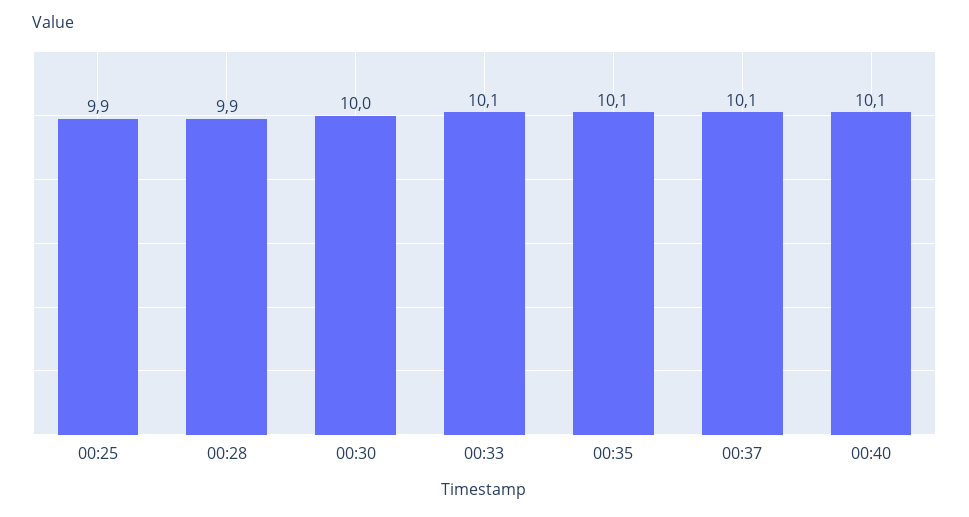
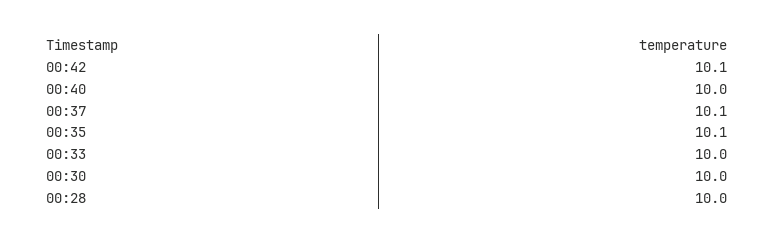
00:25: 9.9 -> none
00:28: 9.9 -> 10
00:33: 10.1 -> 10
00:40: 10.1 -> 10
00:42: none -> 10.1

